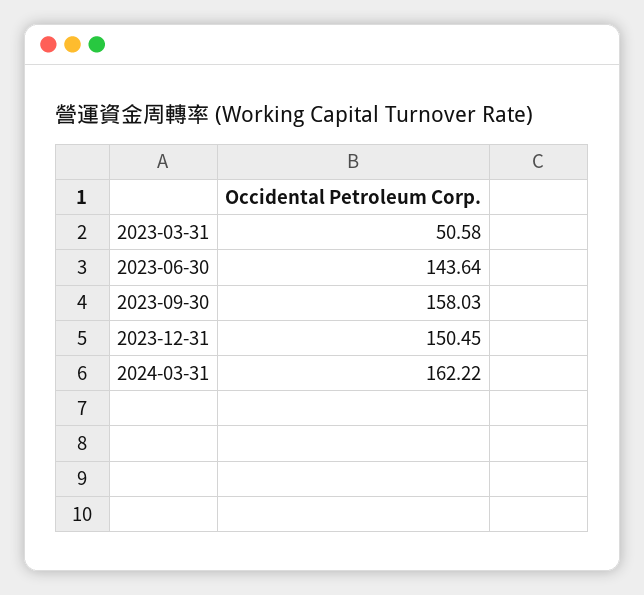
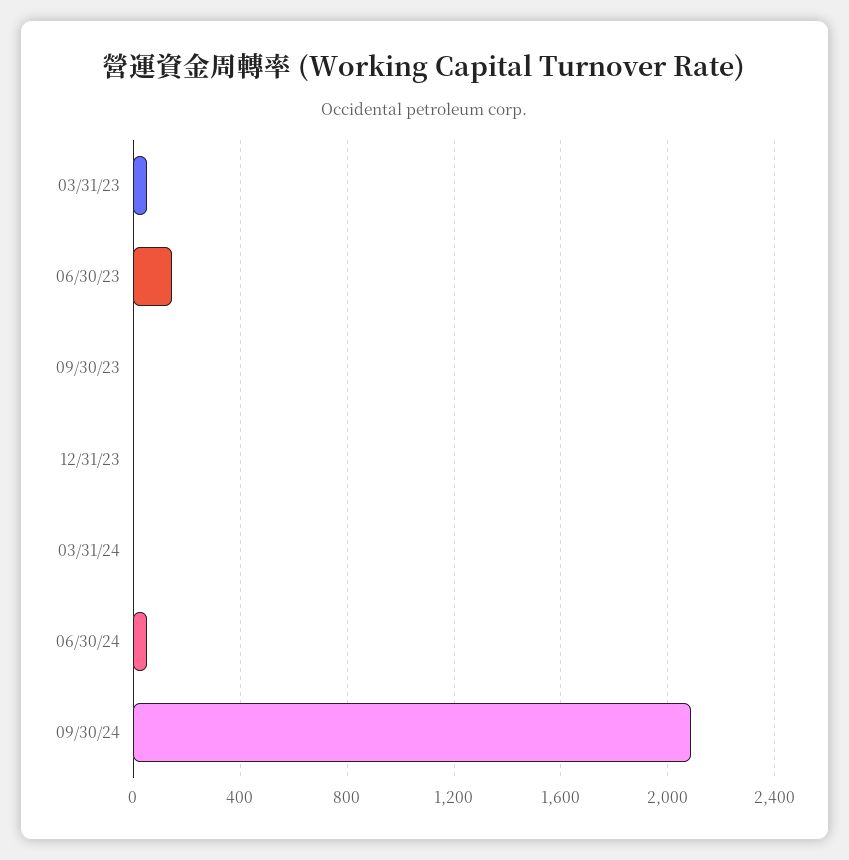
2023-09-30: 158.03 -> 0
2023-12-31: 150.45 -> 0
2024-03-31: 162.22 -> 0
06/30/24: none -> 50
09/30/24: none -> 2100

